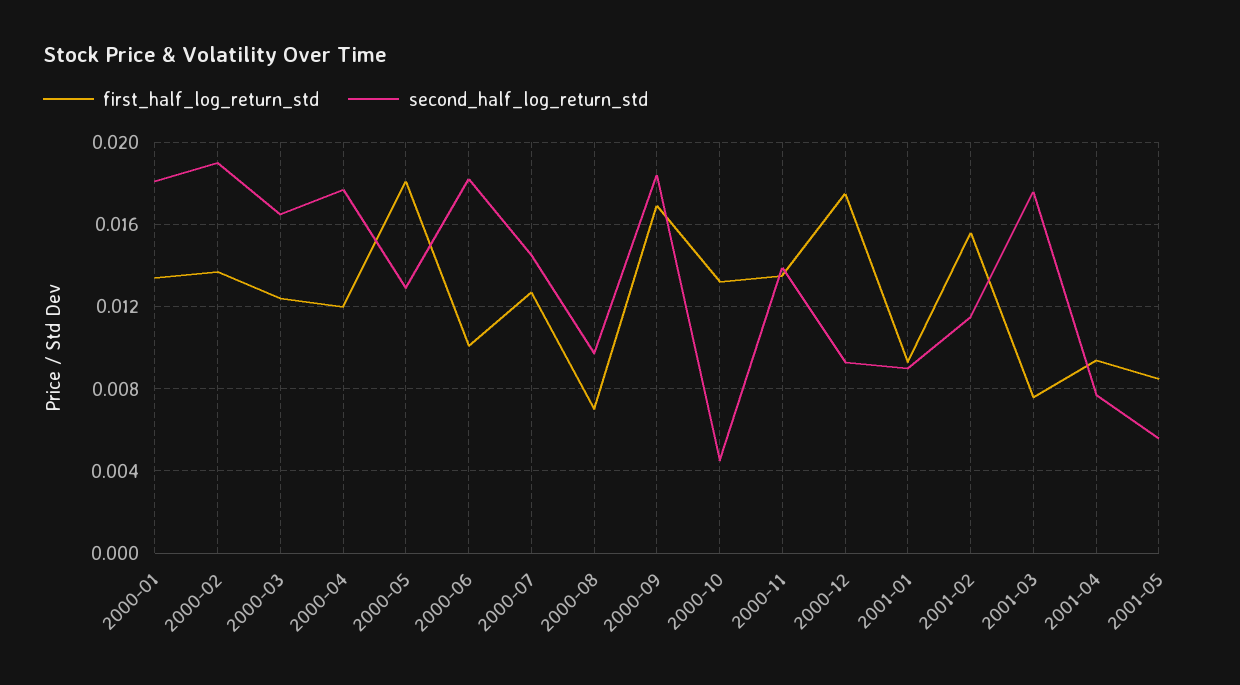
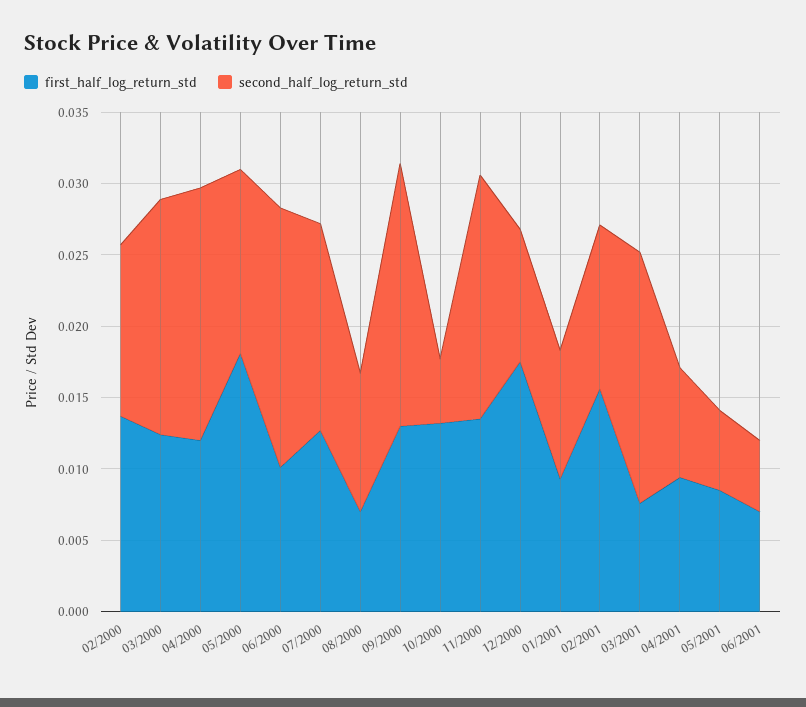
first_half_log_return_std, 2000-01: 0.0135 -> none
second_half_log_return_std, 2000-01: 0.018 -> none
second_half_log_return_std, 2000-02: 0.019 -> 0.012
first_half_log_return_std, 2000-09: 0.017 -> 0.013
second_half_log_return_std, 2000-11: 0.014 -> 0.017
first_half_log_return_std, 06/2001: none -> 0.007
second_half_log_return_std, 06/2001: none -> 0.005

